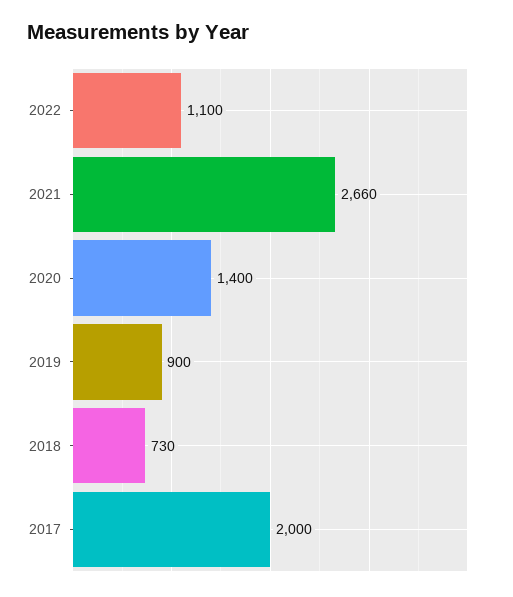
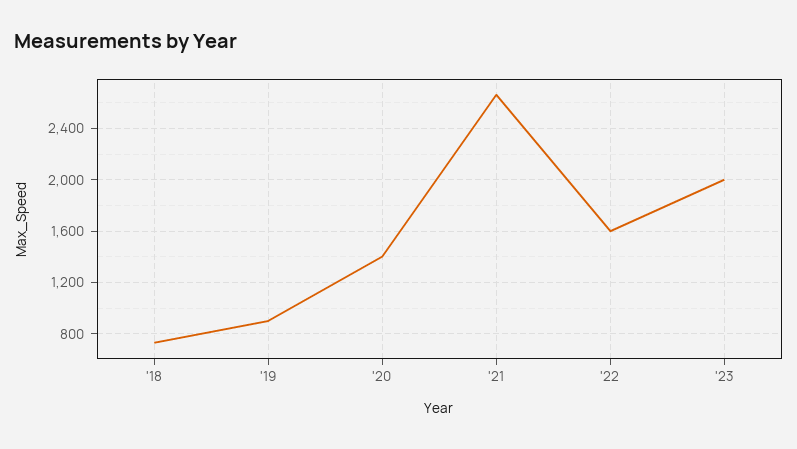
2022: 1100 -> 1600
2017: 2000 -> none
'23: none -> 2000

